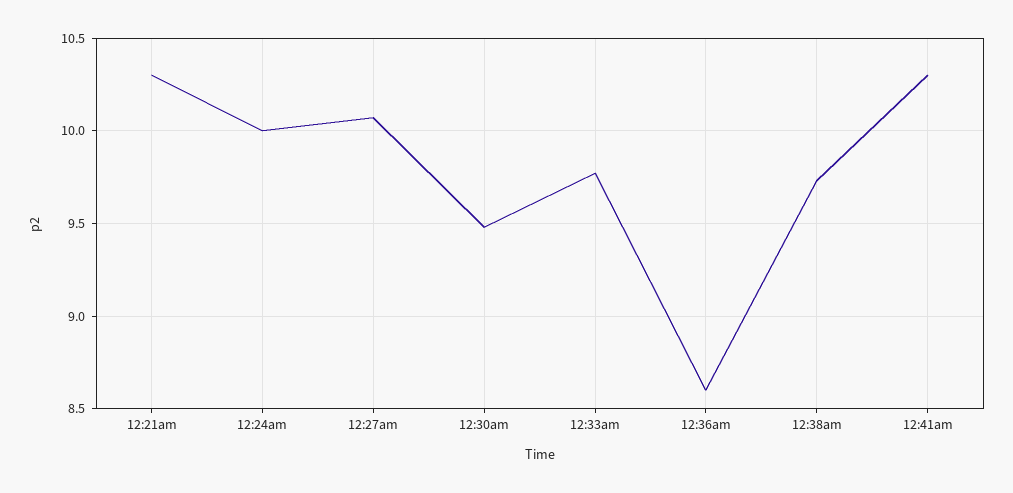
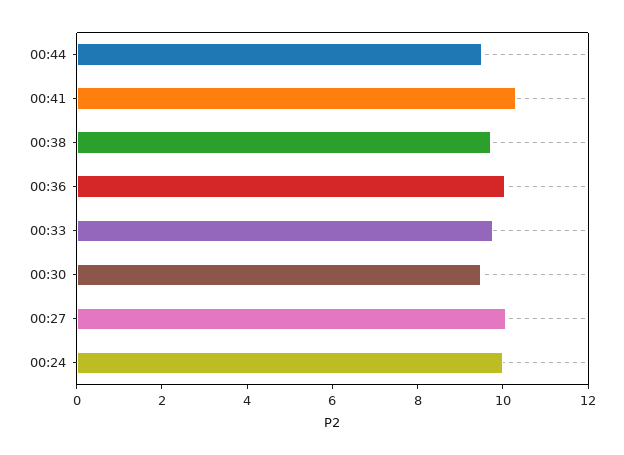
12:21am: 10.3 -> none
12:36am: 8.6 -> 10
00:44: none -> 9.5

